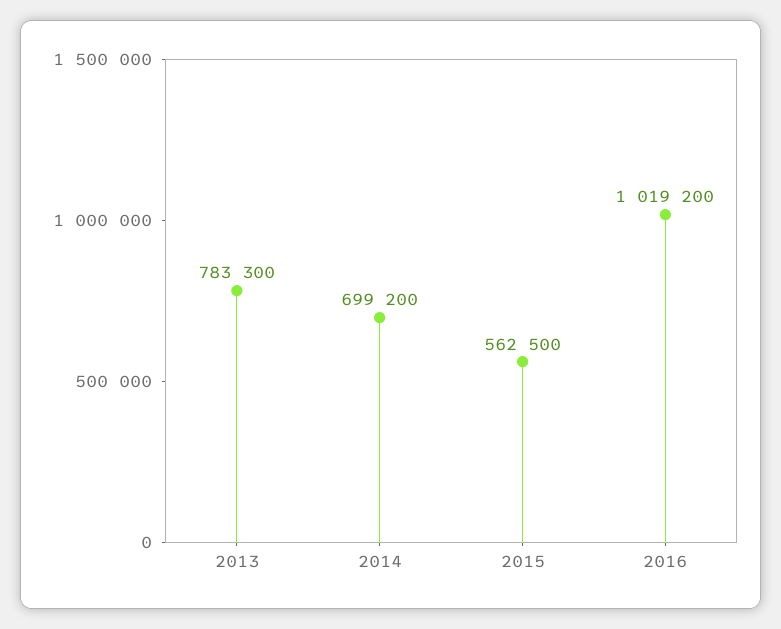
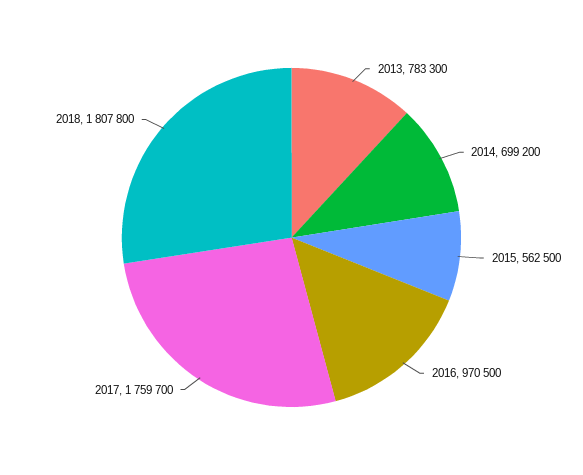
2016: 1019200 -> 970500
2017: none -> 1759700
2018: none -> 1807800

